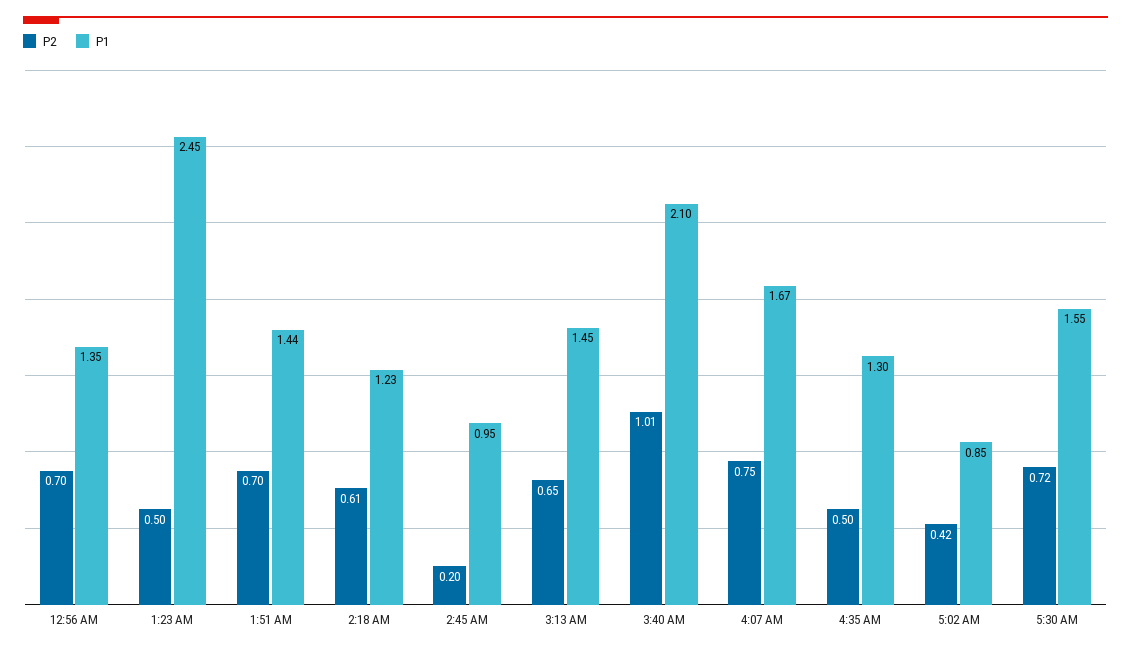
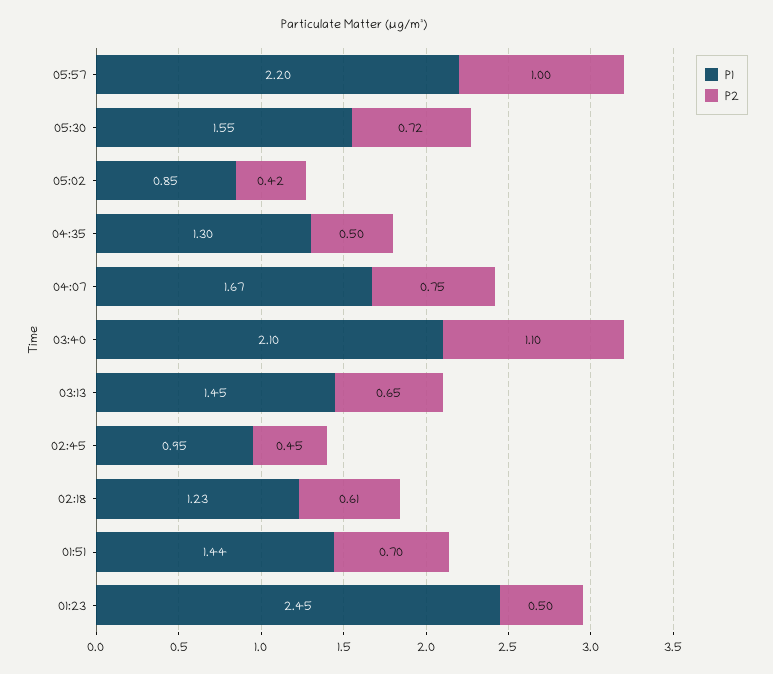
P2, 12:56 AM: 0.7 -> none
P1, 12:56 AM: 1.35 -> none
P2, 2:45 AM: 0.2 -> 0.45
P2, 3:40 AM: 1.01 -> 1.1
P1, 05:57: none -> 2.2
P2, 05:57: none -> 1

